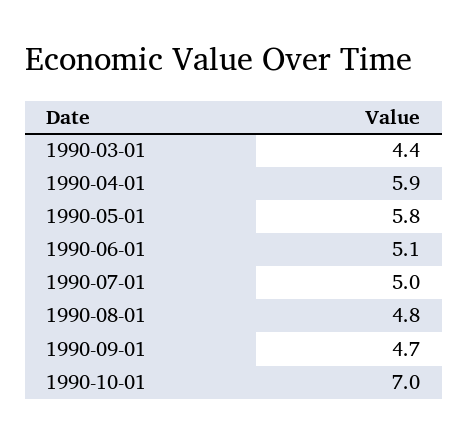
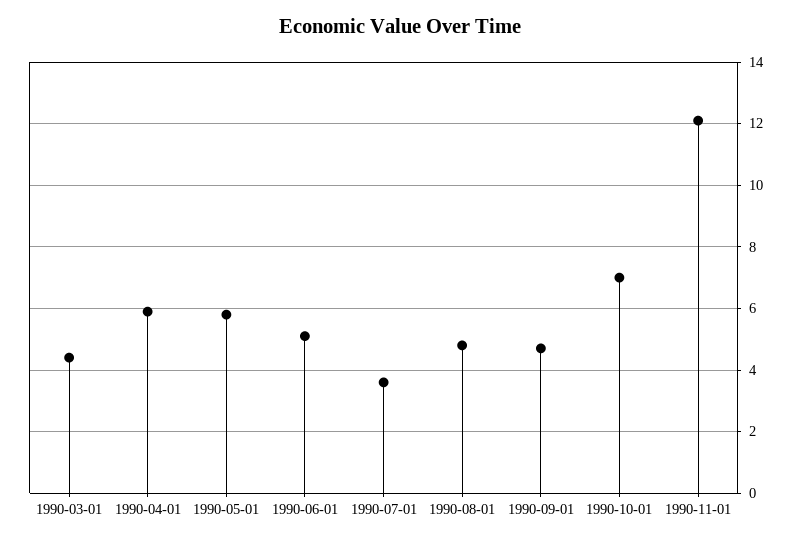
1990-07-01: 5 -> 3.5
1990-11-01: none -> 12

